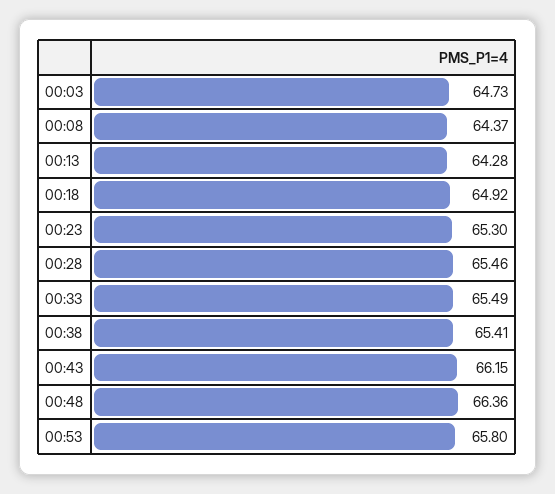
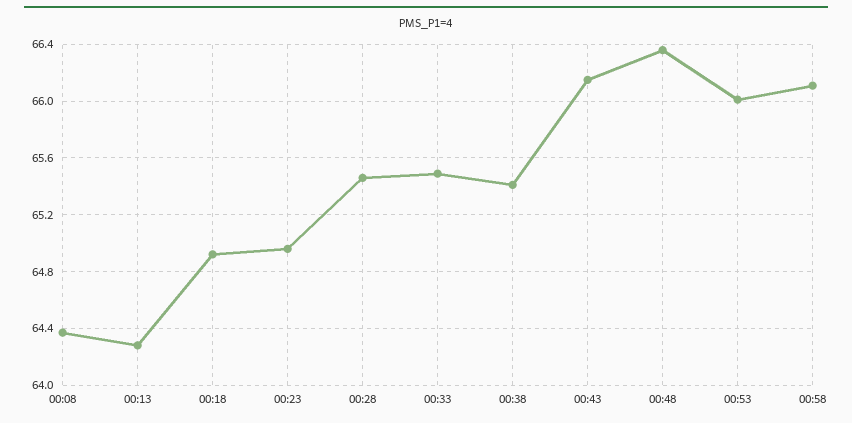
00:03: 64.73 -> none
00:23: 65.3 -> 64.95
00:53: 65.8 -> 66
00:58: none -> 66.1

